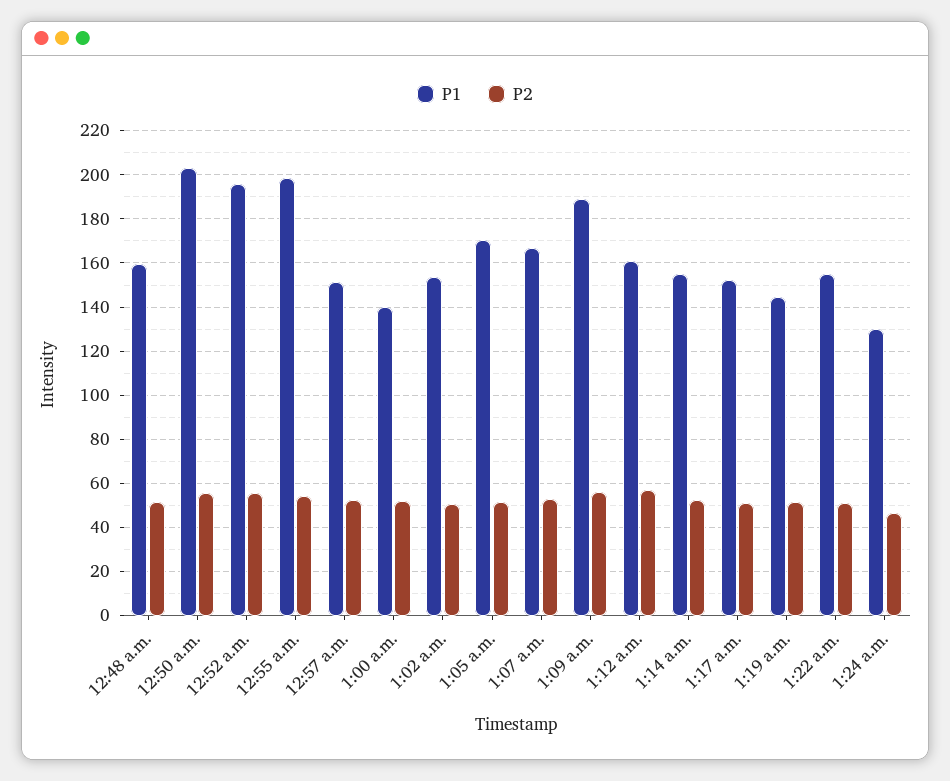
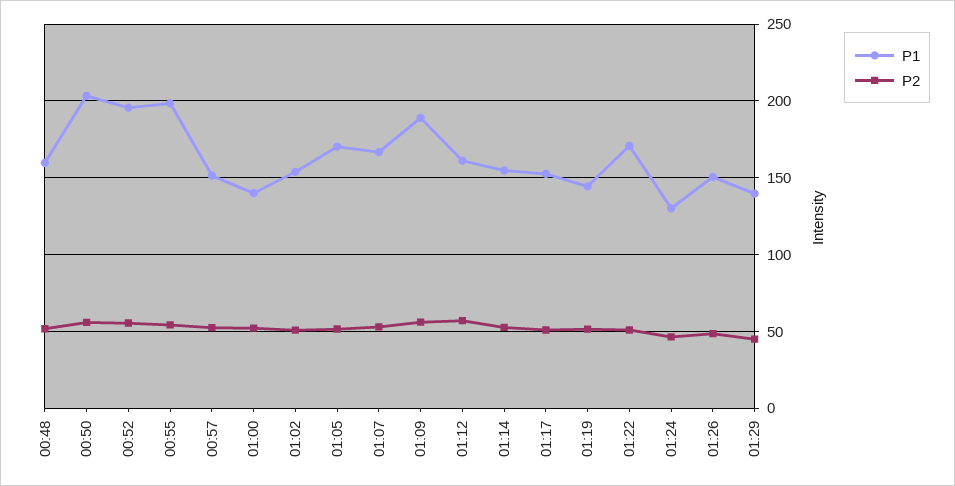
P1, 1:22 a.m.: 155 -> 170
P1, 01:26: none -> 150
P2, 01:26: none -> 50
P1, 01:29: none -> 140
P2, 01:29: none -> 45

